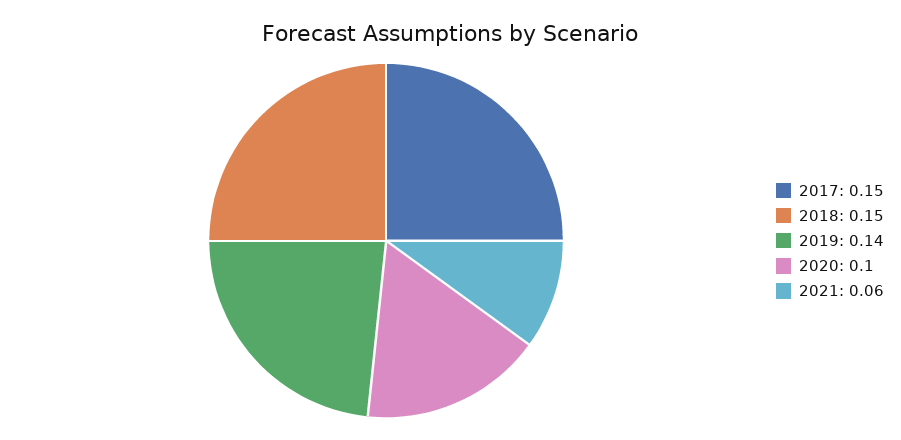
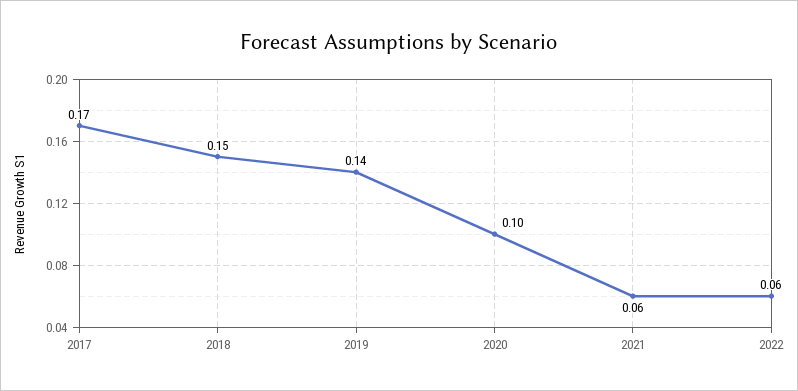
2017: 0.15 -> 0.17
2022: none -> 0.06

